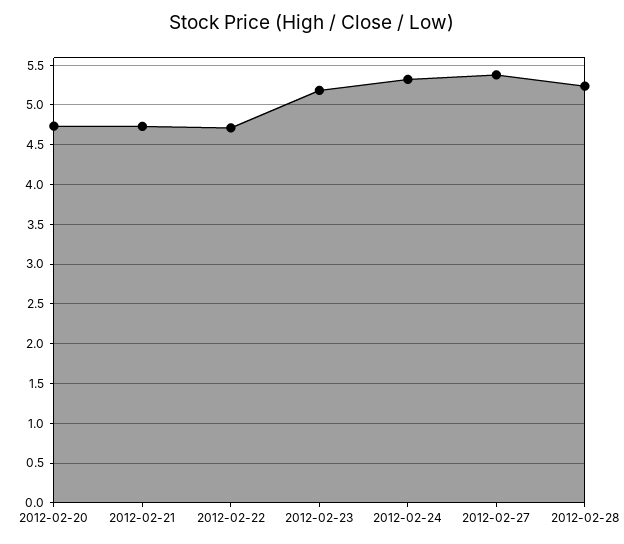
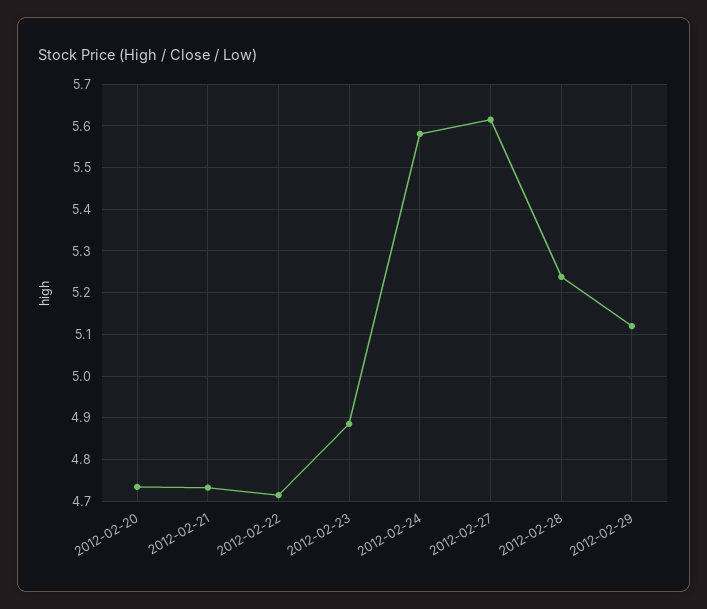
2012-02-23: 5.2 -> 4.88
2012-02-24: 5.3 -> 5.58
2012-02-27: 5.4 -> 5.62
2012-02-29: none -> 5.12

